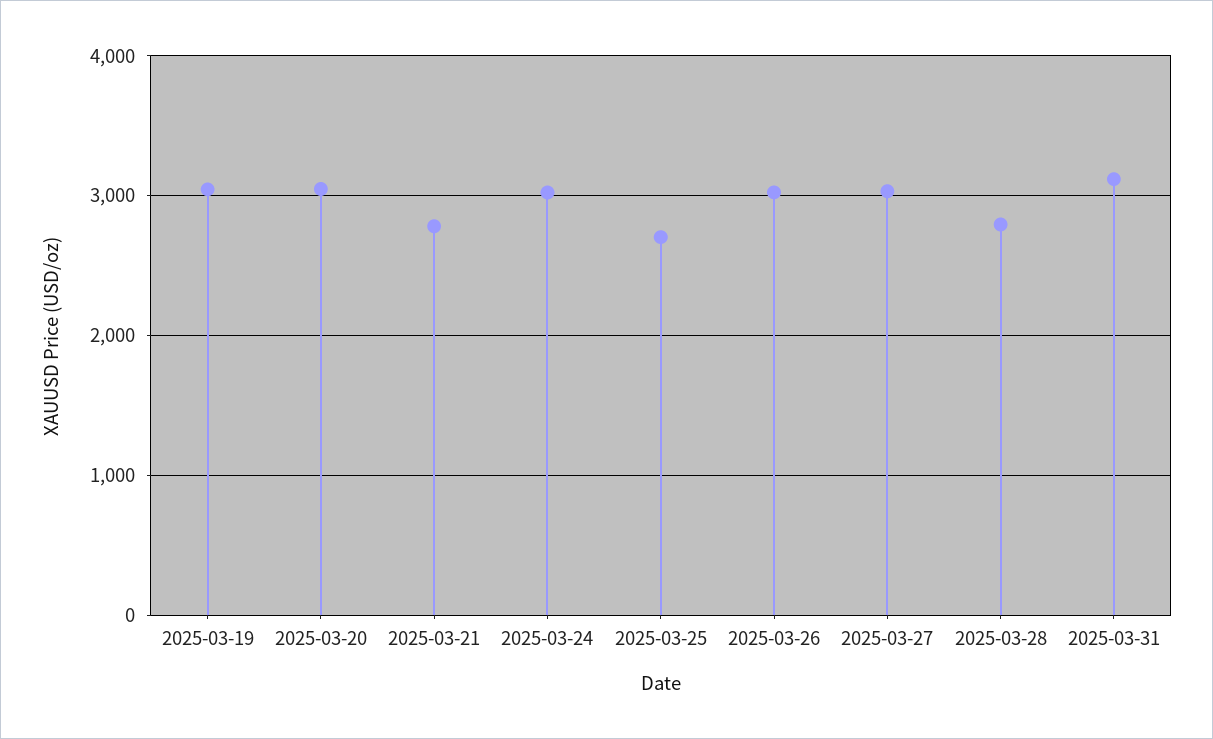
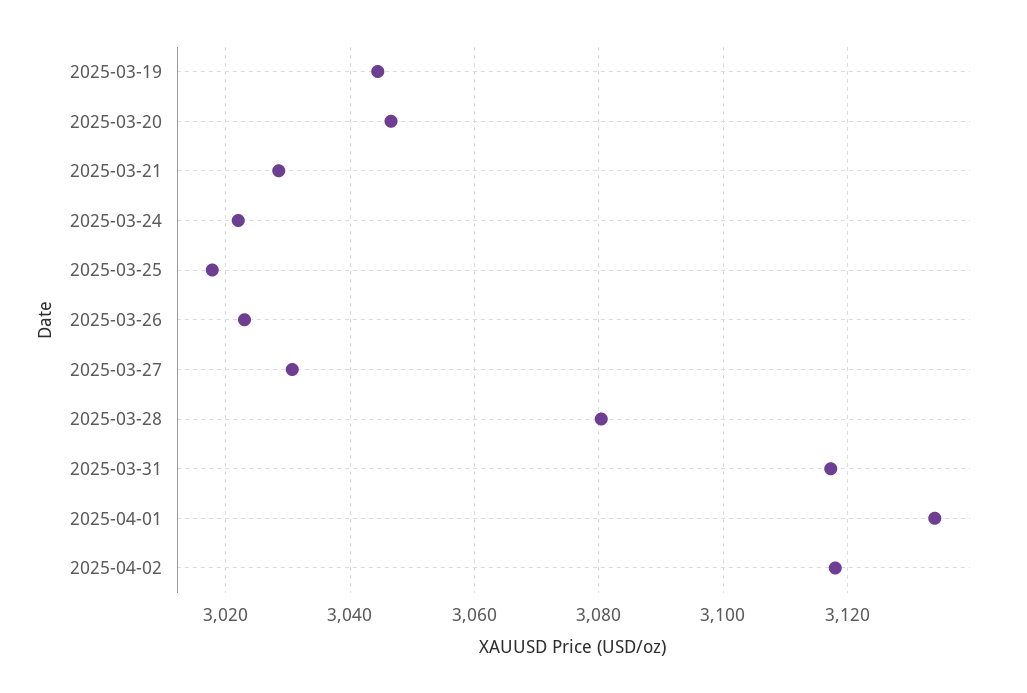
2025-03-21: 2800 -> 3028
2025-03-25: 2700 -> 3018
2025-03-28: 2800 -> 3080
2025-04-01: none -> 3134
2025-04-02: none -> 3118

